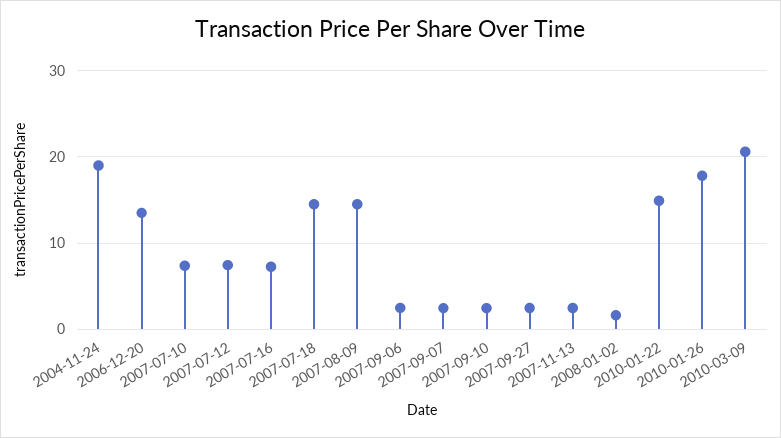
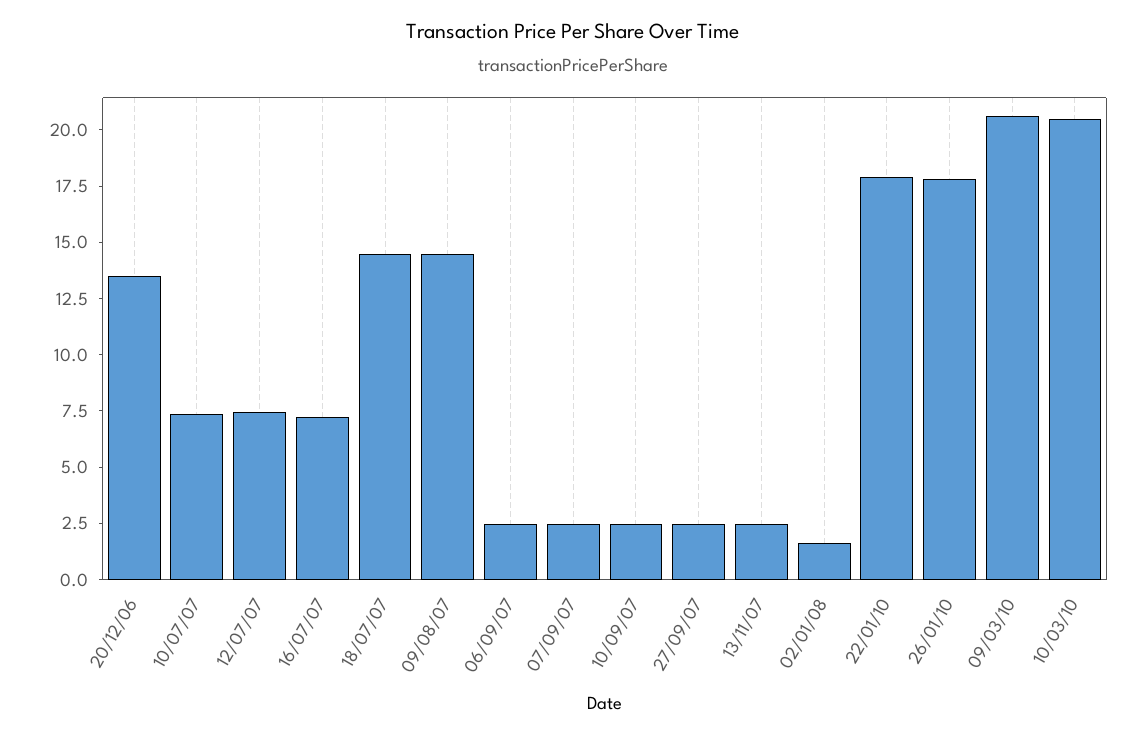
2004-11-24: 19 -> none
2010-01-22: 15 -> 18
10/03/10: none -> 20.5

